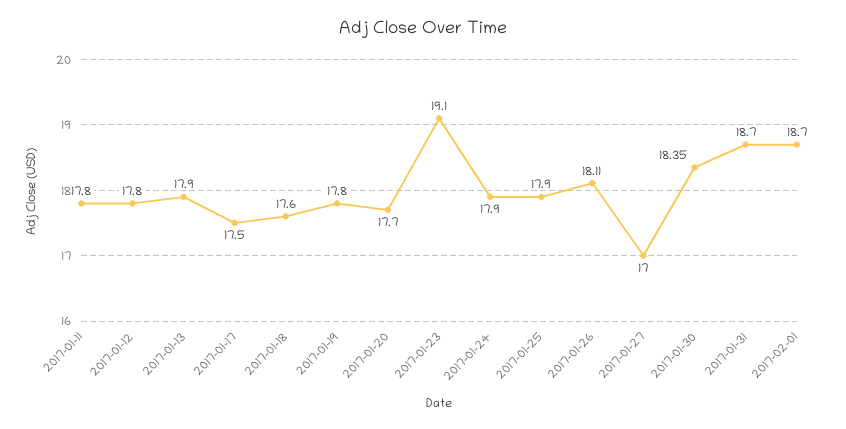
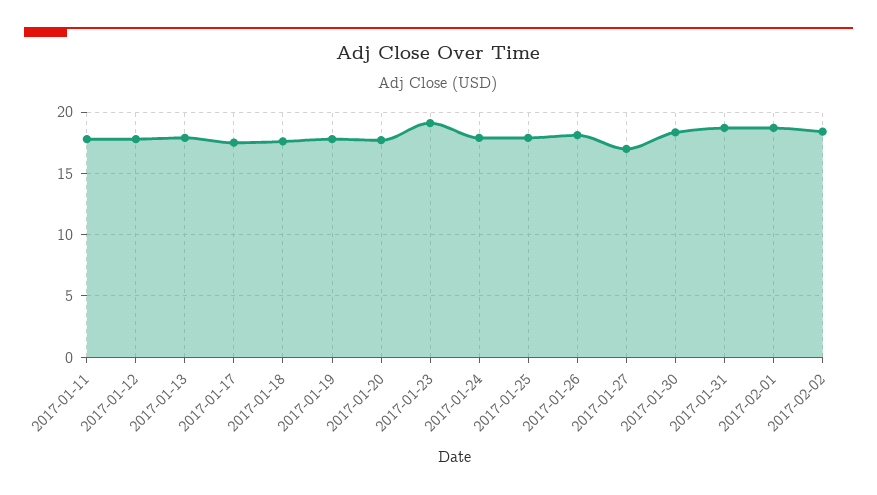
2017-02-02: none -> 18.5

